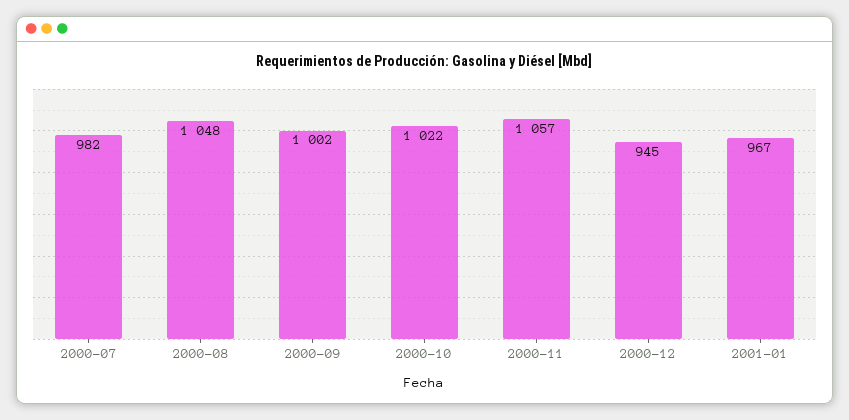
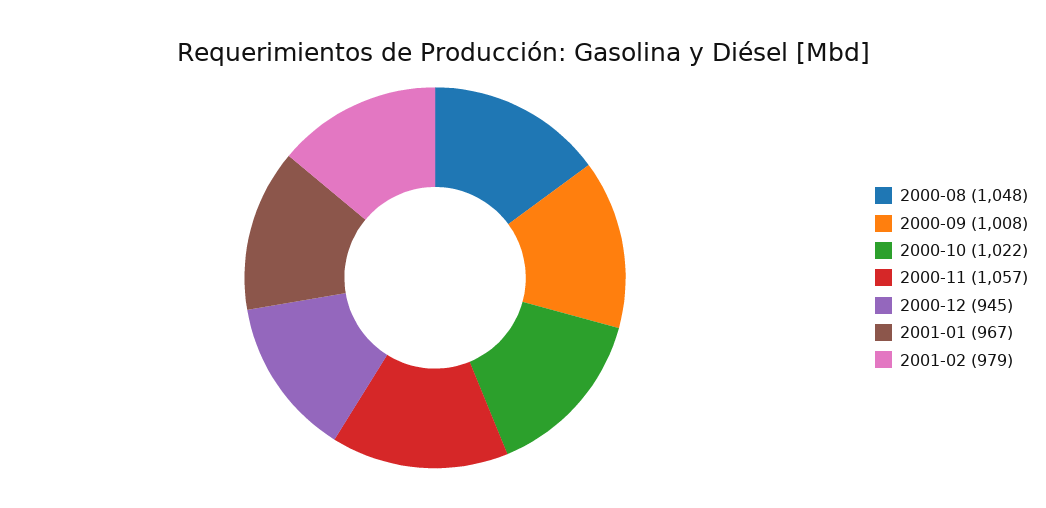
2000-07: 982 -> none
2000-09: 1002 -> 1008
2001-02: none -> 979

